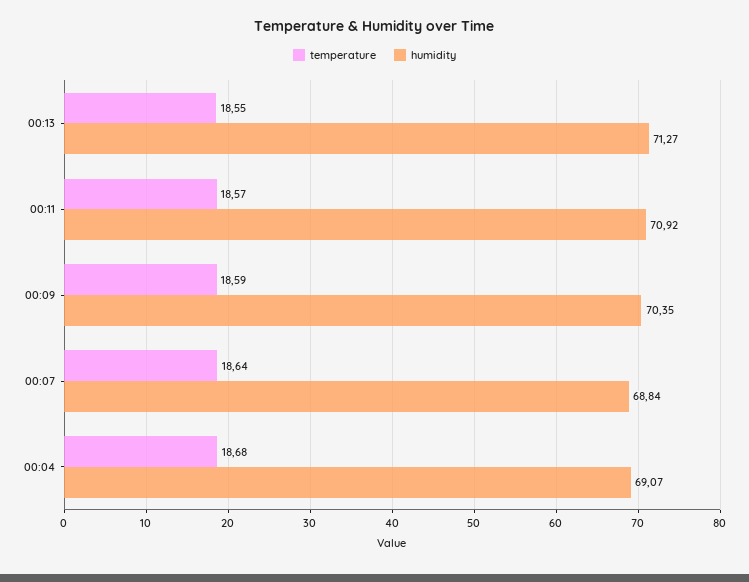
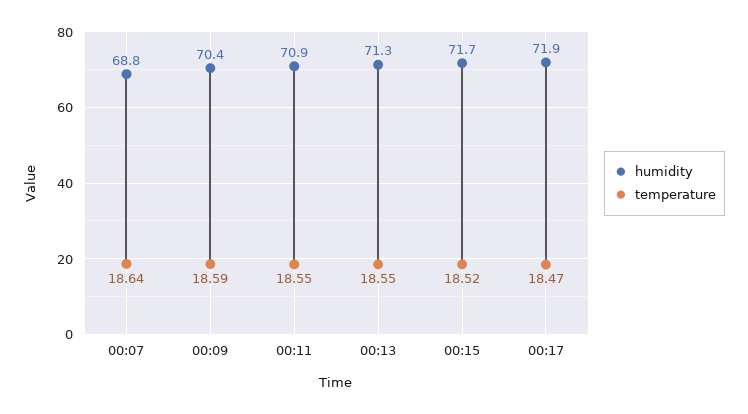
temperature, 00:11: 18.57 -> 18.55
temperature, 00:04: 18.68 -> none
humidity, 00:04: 69.07 -> none
humidity, 00:15: none -> 71.7
temperature, 00:15: none -> 18.52
humidity, 00:17: none -> 71.9
temperature, 00:17: none -> 18.47

